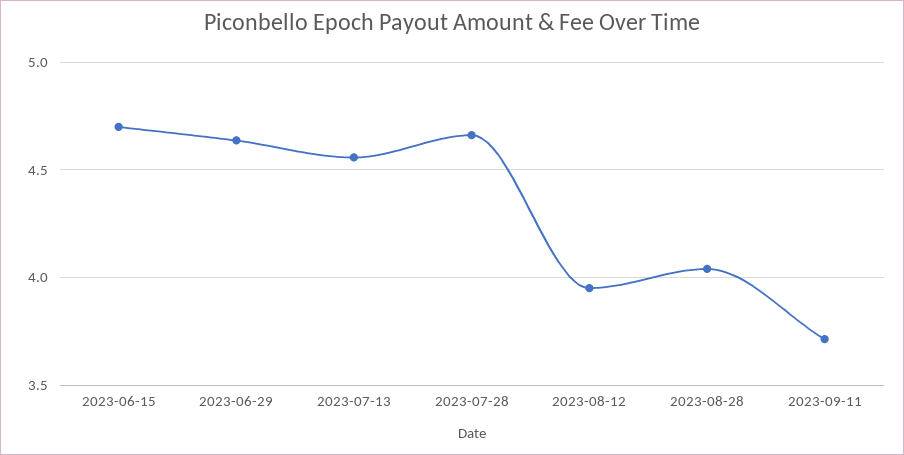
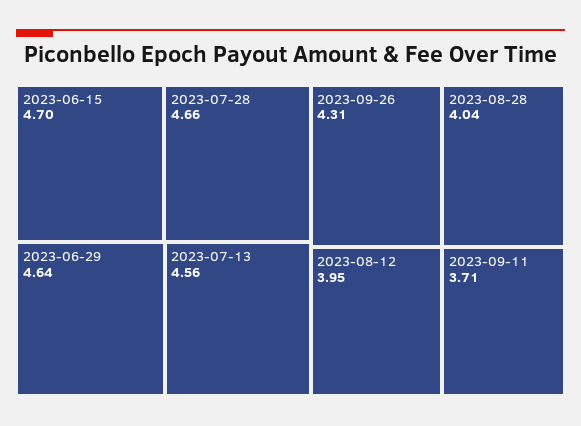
2023-09-26: none -> 4.31

